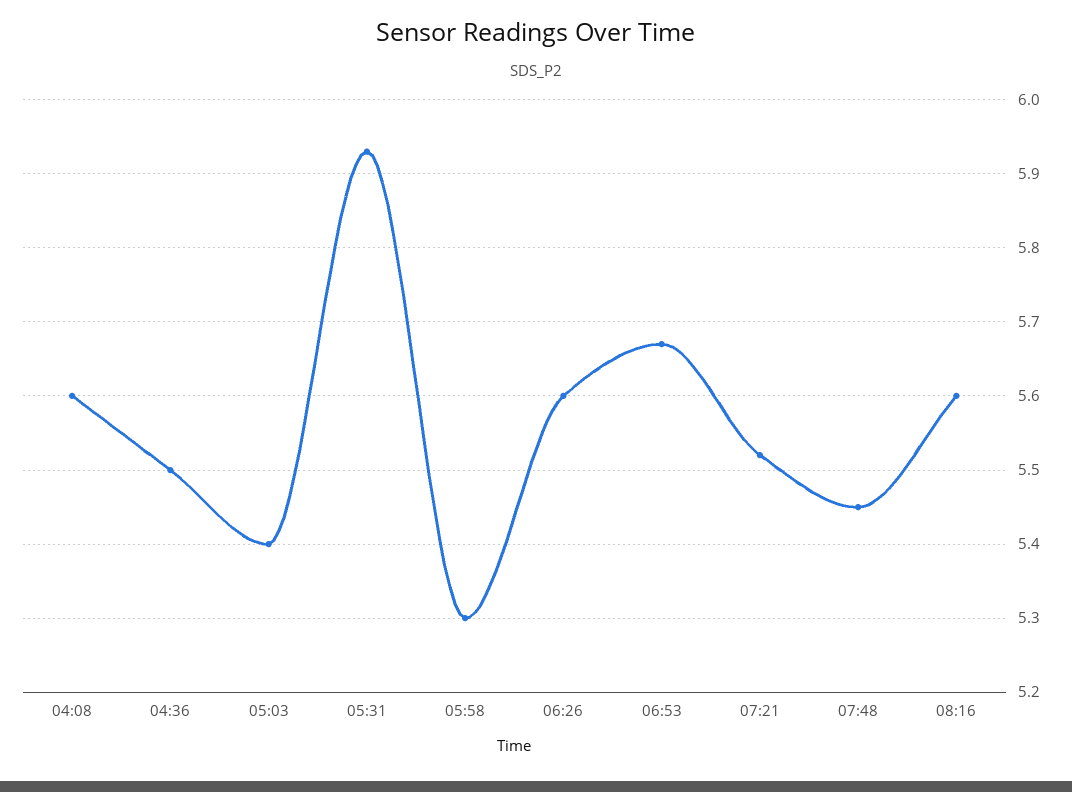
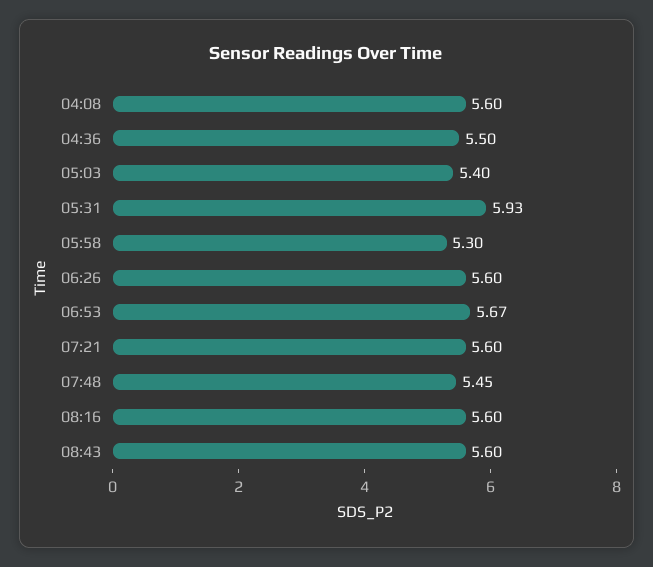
07:21: 5.52 -> 5.6
08:43: none -> 5.6

